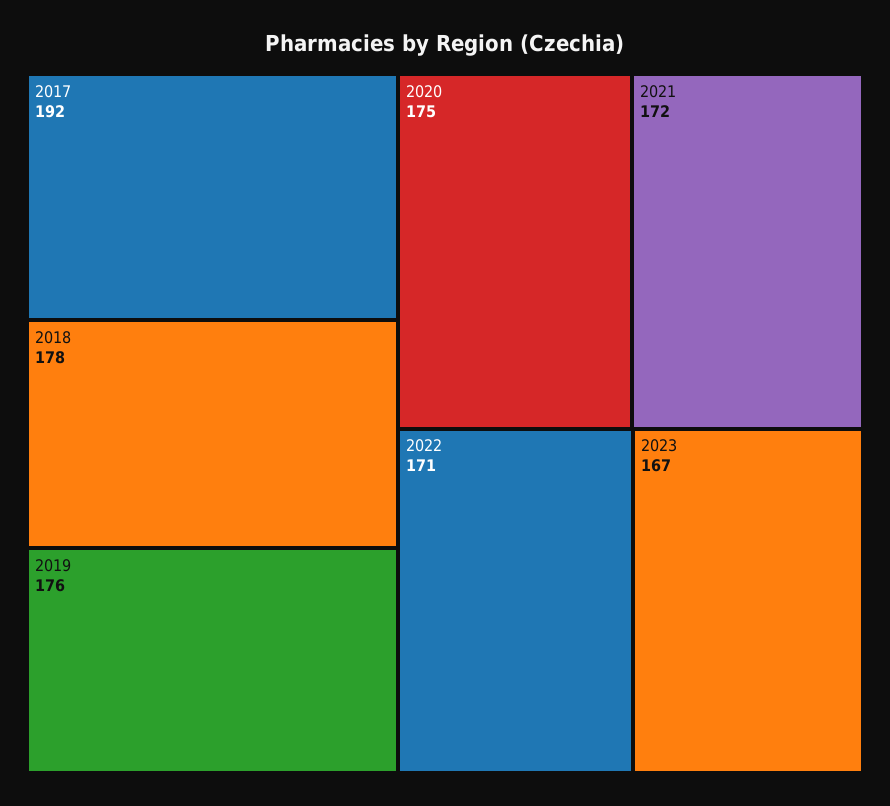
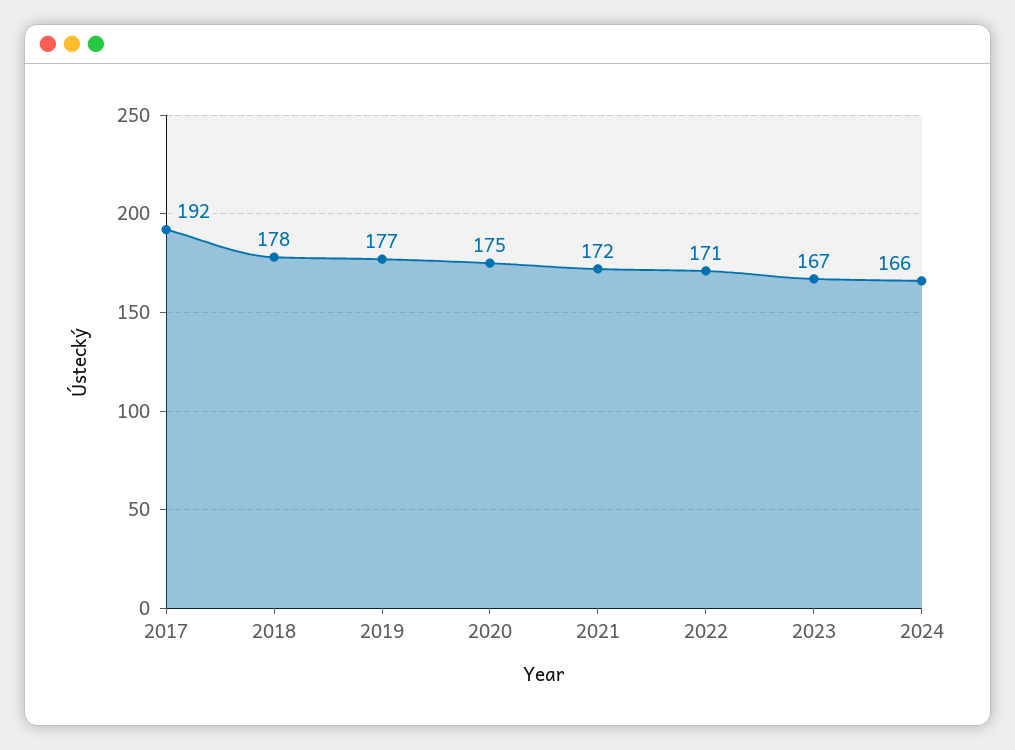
2019: 176 -> 177
2024: none -> 166

